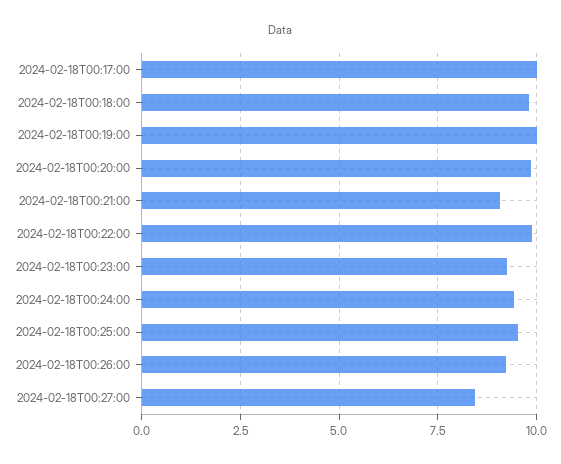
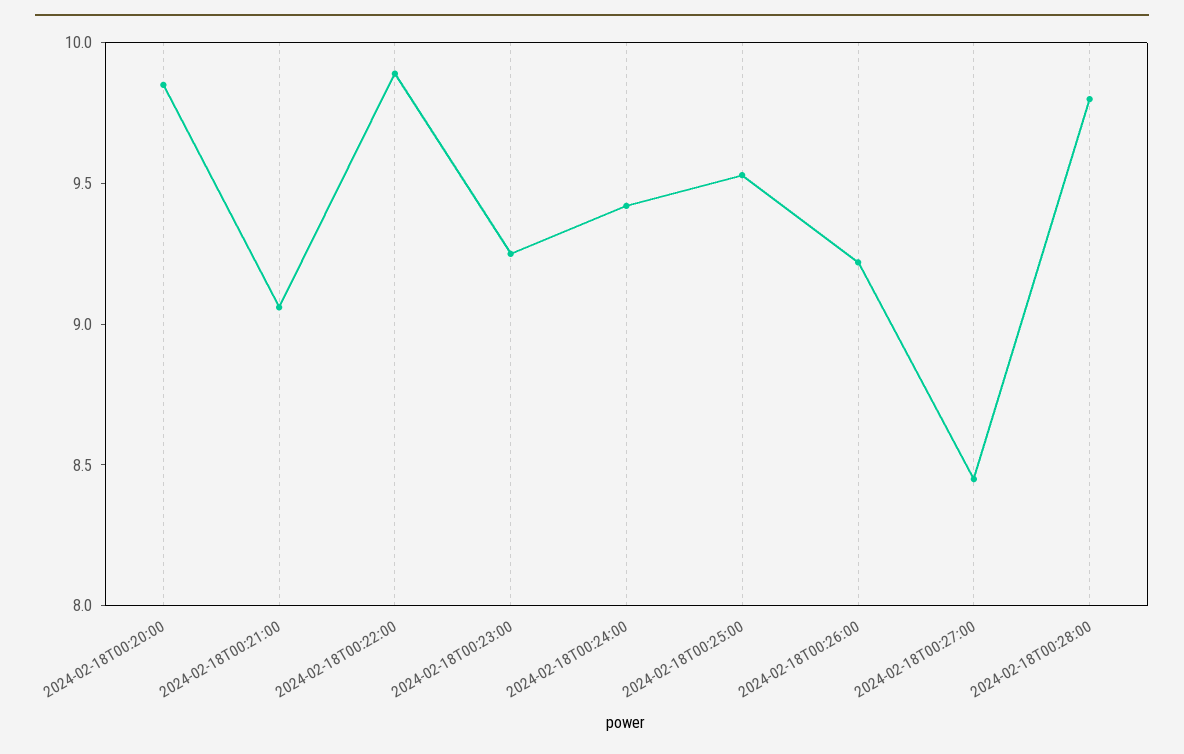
2024-02-18T00:17:00: 10 -> none
2024-02-18T00:18:00: 9.75 -> none
2024-02-18T00:19:00: 10 -> none
2024-02-18T00:28:00: none -> 9.8

